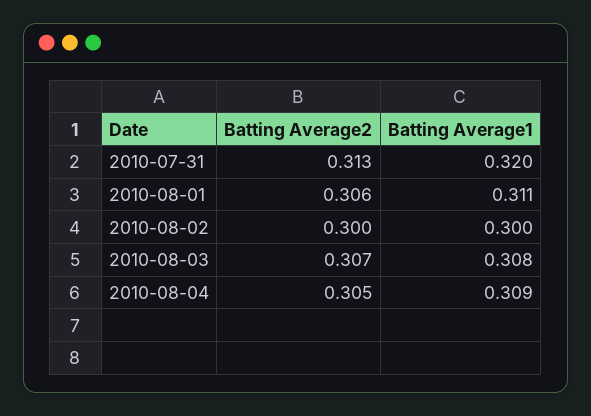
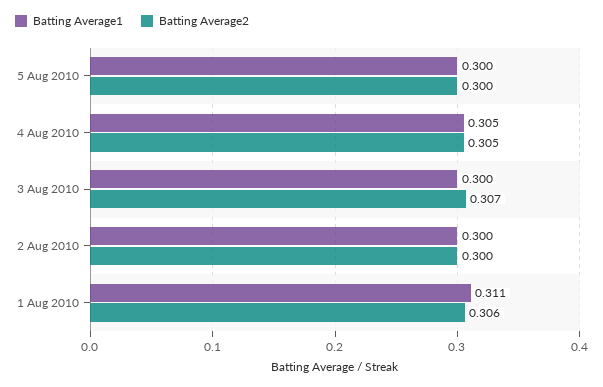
Batting Average2, 2010-07-31: 0.313 -> none
Batting Average1, 2010-07-31: 0.32 -> none
Batting Average1, 2010-08-03: 0.308 -> 0.3
Batting Average1, 2010-08-04: 0.309 -> 0.305
Batting Average1, 5 Aug 2010: none -> 0.3
Batting Average2, 5 Aug 2010: none -> 0.3

